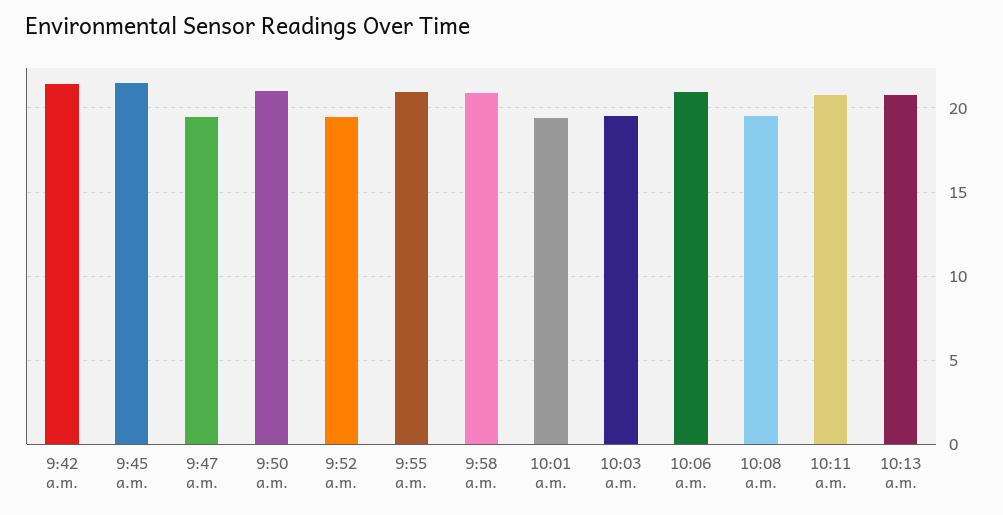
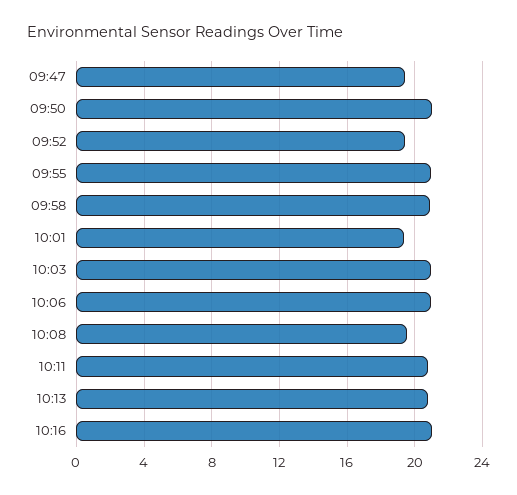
9:42 a.m.: 21.5 -> none
9:45 a.m.: 21.5 -> none
10:03 a.m.: 19.5 -> 21
10:16: none -> 21

